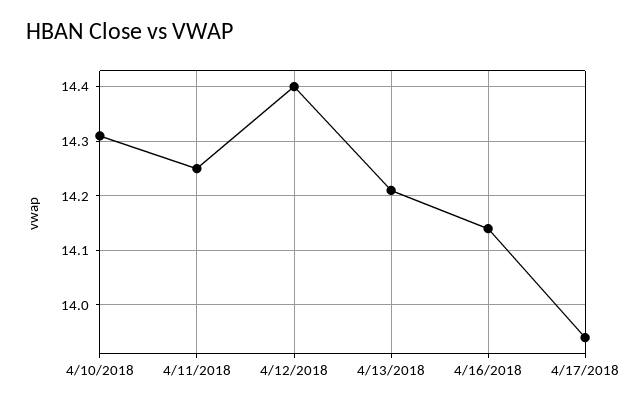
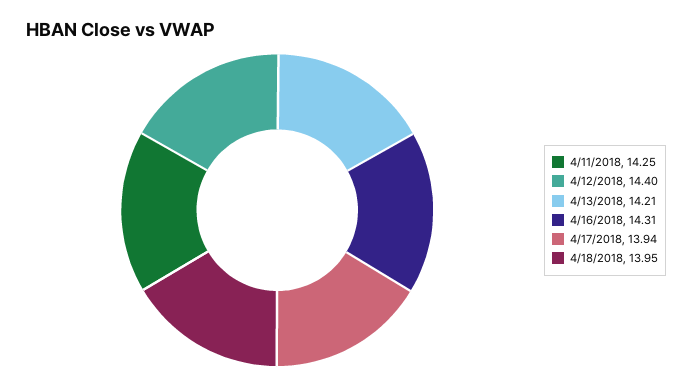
4/10/2018: 14.3 -> none
4/16/2018: 14.15 -> 14.31
4/18/2018: none -> 13.95

